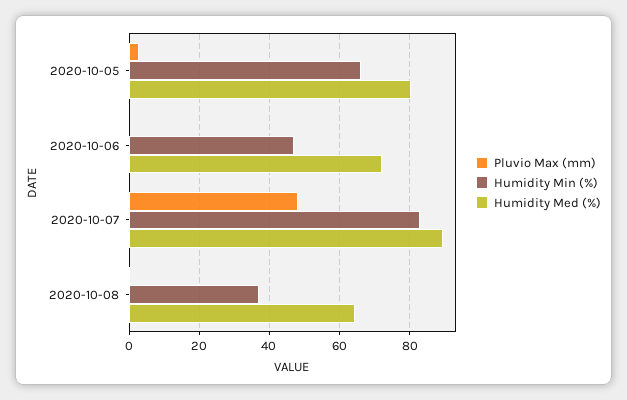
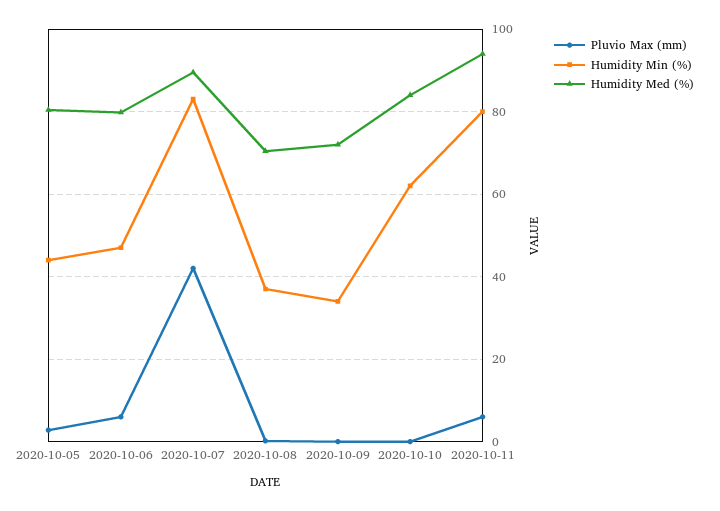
Humidity Min (%), 2020-10-05: 66 -> 44
Pluvio Max (mm), 2020-10-06: 0 -> 6
Humidity Med (%), 2020-10-06: 72 -> 80
Pluvio Max (mm), 2020-10-07: 48 -> 42
Humidity Med (%), 2020-10-08: 64 -> 70
Pluvio Max (mm), 2020-10-09: none -> 0
Humidity Min (%), 2020-10-09: none -> 34
Humidity Med (%), 2020-10-09: none -> 72
Pluvio Max (mm), 2020-10-10: none -> 0
Humidity Min (%), 2020-10-10: none -> 62
Humidity Med (%), 2020-10-10: none -> 84
Pluvio Max (mm), 2020-10-11: none -> 6
Humidity Min (%), 2020-10-11: none -> 80
Humidity Med (%), 2020-10-11: none -> 94

